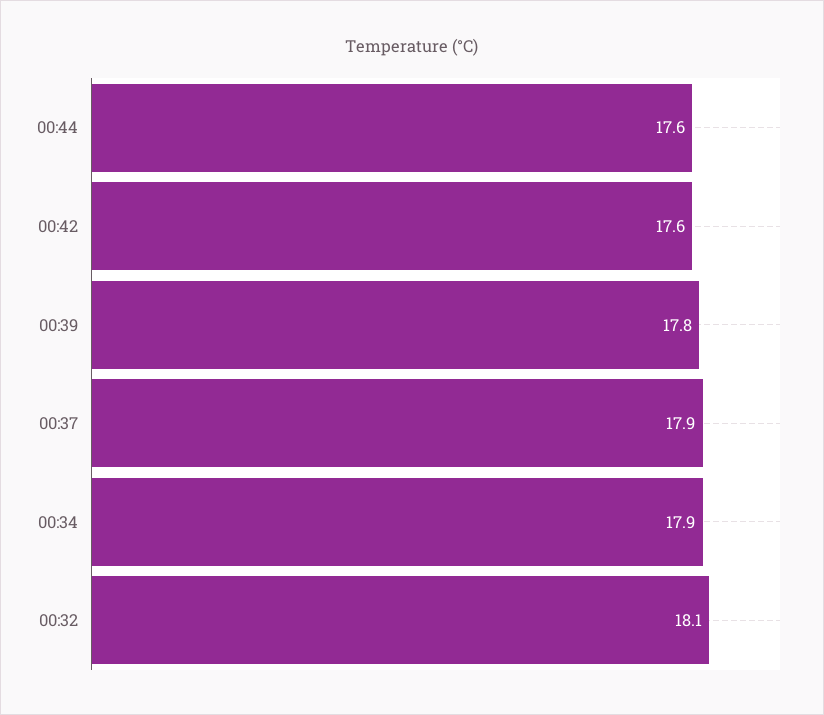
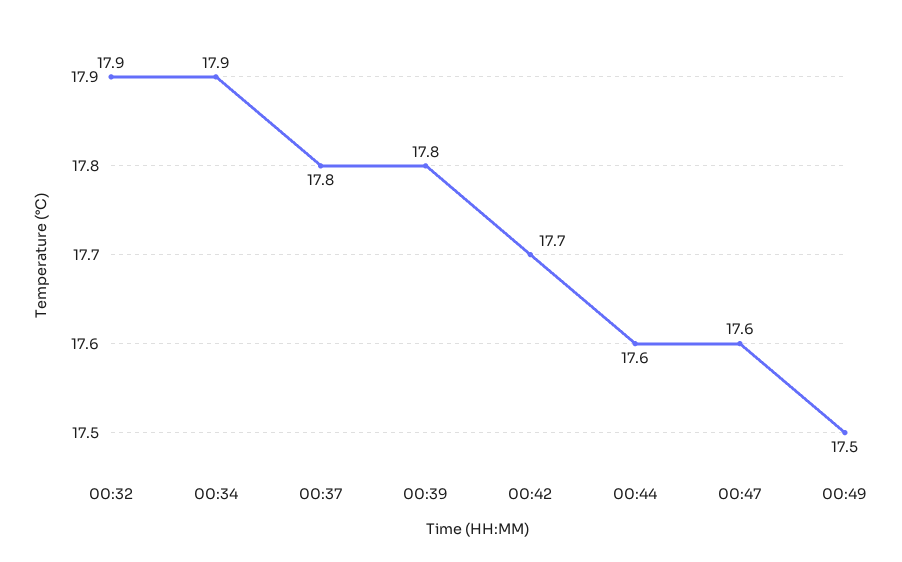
00:42: 17.6 -> 17.7
00:37: 17.9 -> 17.8
00:32: 18.1 -> 17.9
00:47: none -> 17.6
00:49: none -> 17.5

